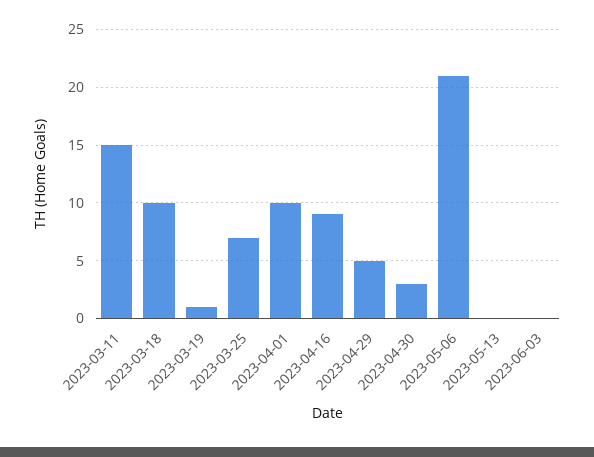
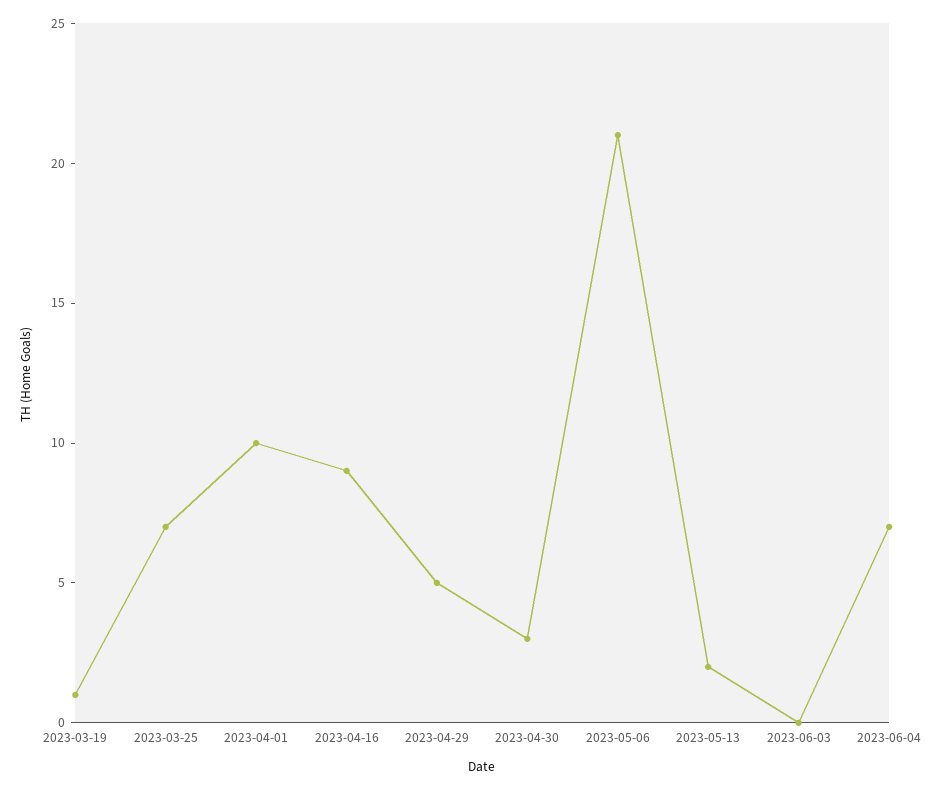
2023-03-11: 15 -> none
2023-03-18: 10 -> none
2023-05-13: 0 -> 2
2023-06-04: none -> 7

